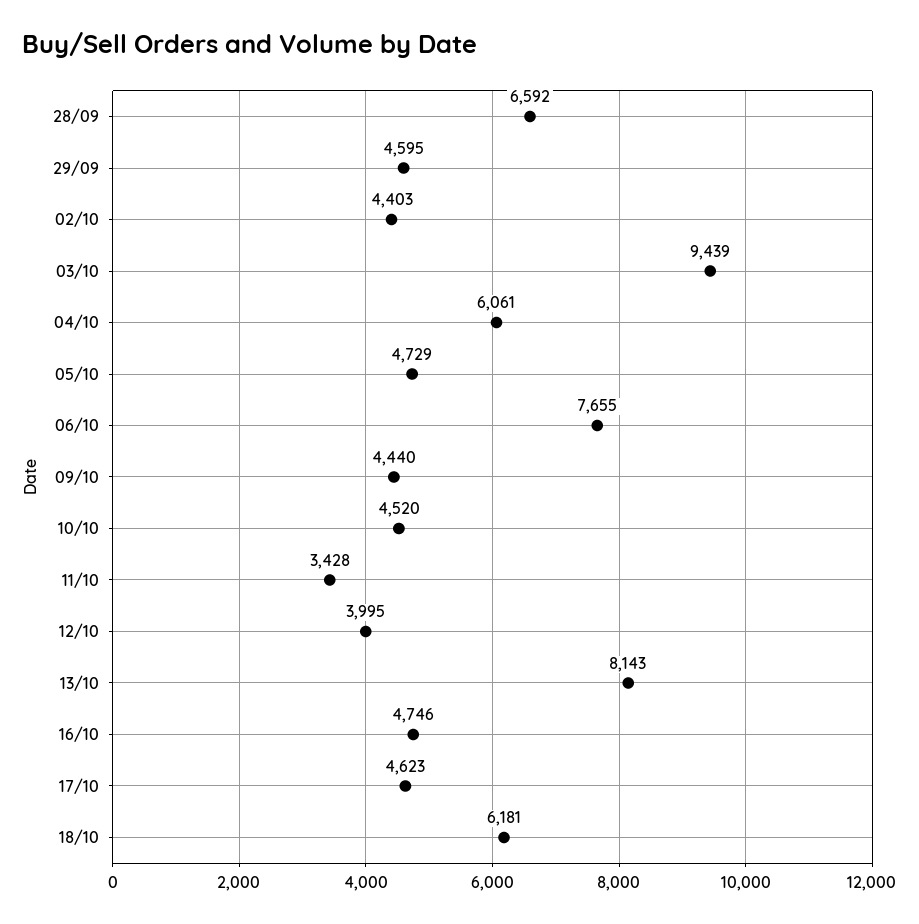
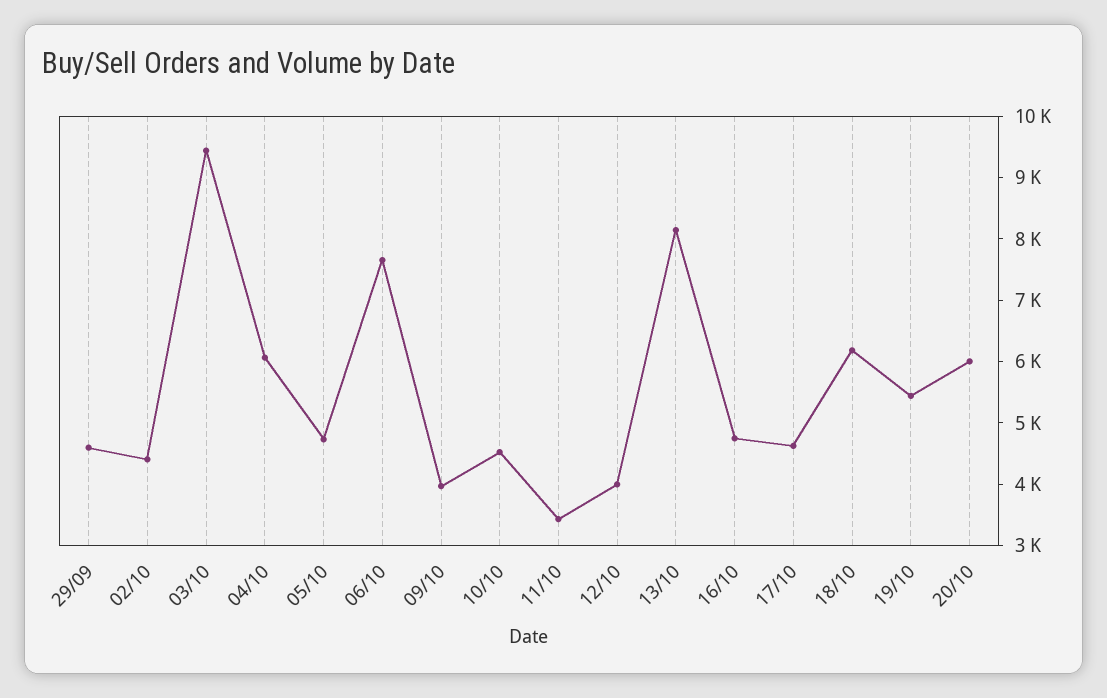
28/09: 6592 -> none
09/10: 4440 -> 4000
19/10: none -> 5400
20/10: none -> 6000

